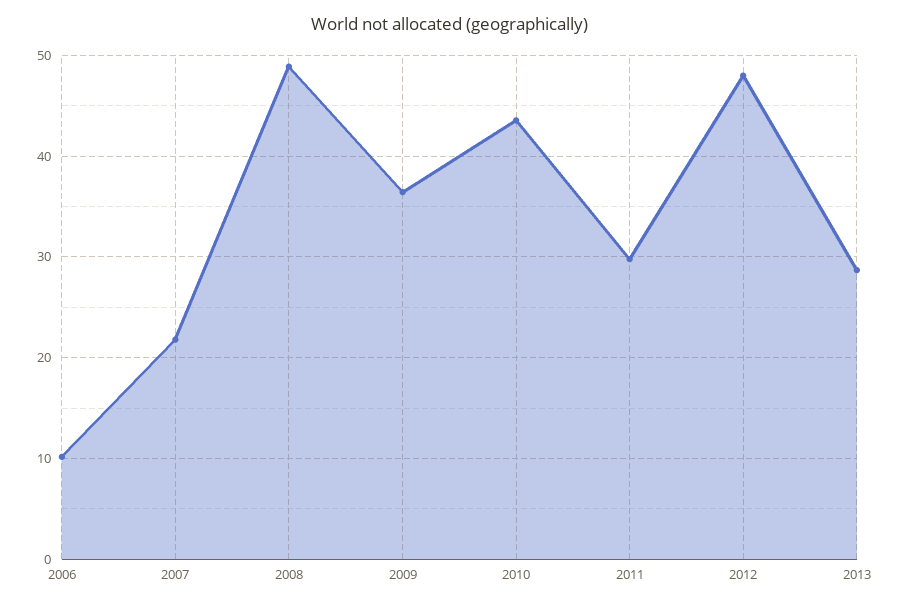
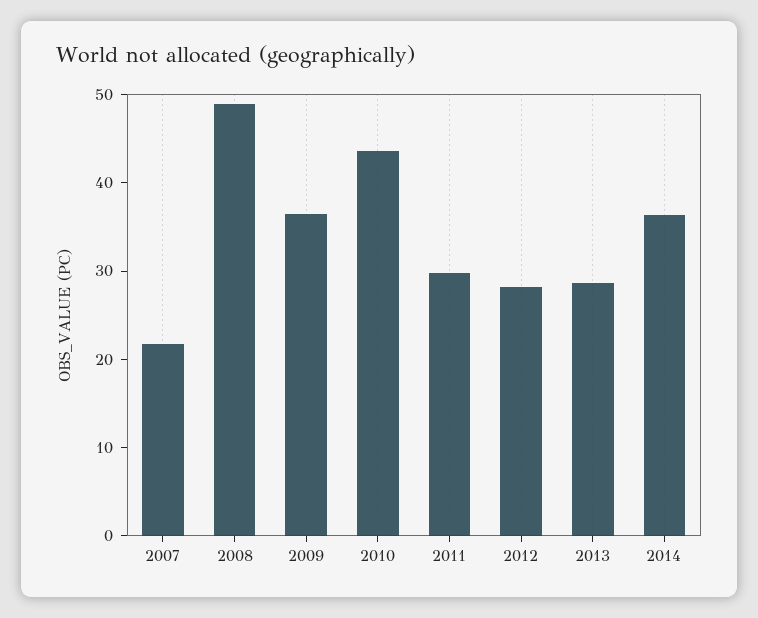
2006: 10 -> none
2012: 48 -> 28
2014: none -> 36

